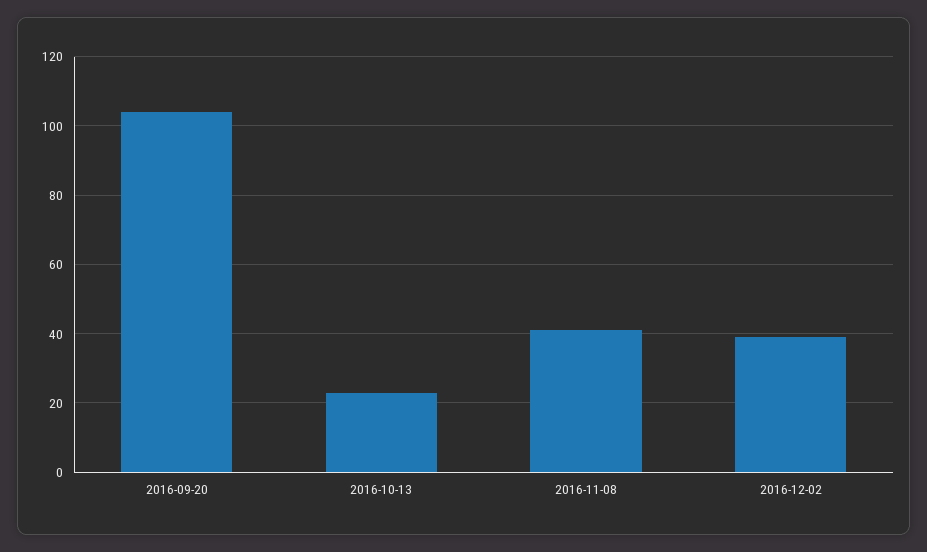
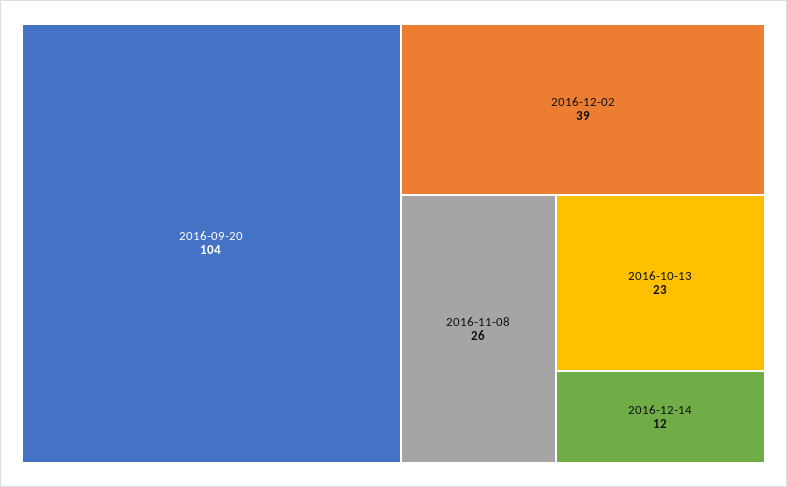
2016-11-08: 40 -> 26
2016-12-14: none -> 12

